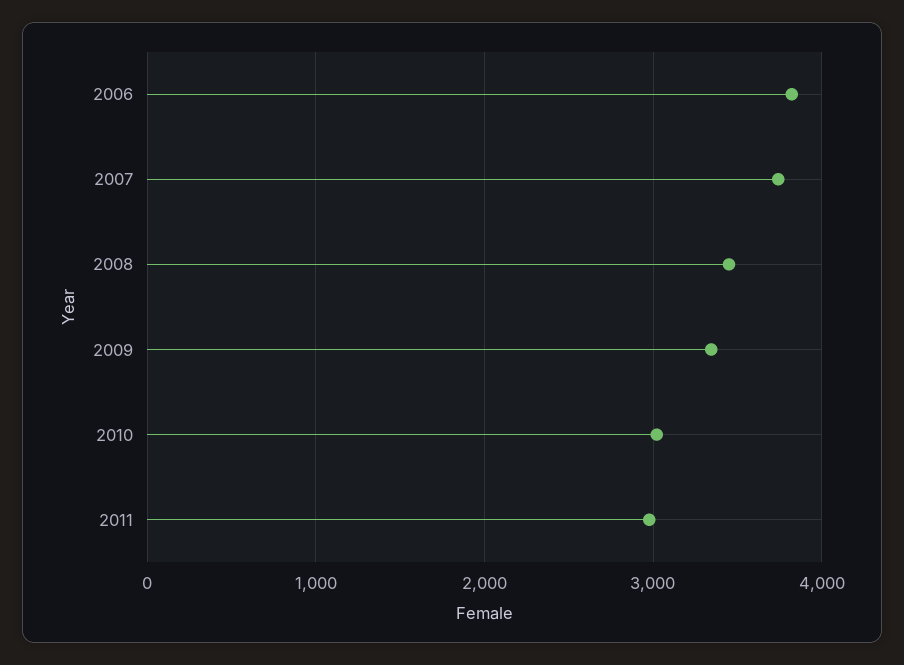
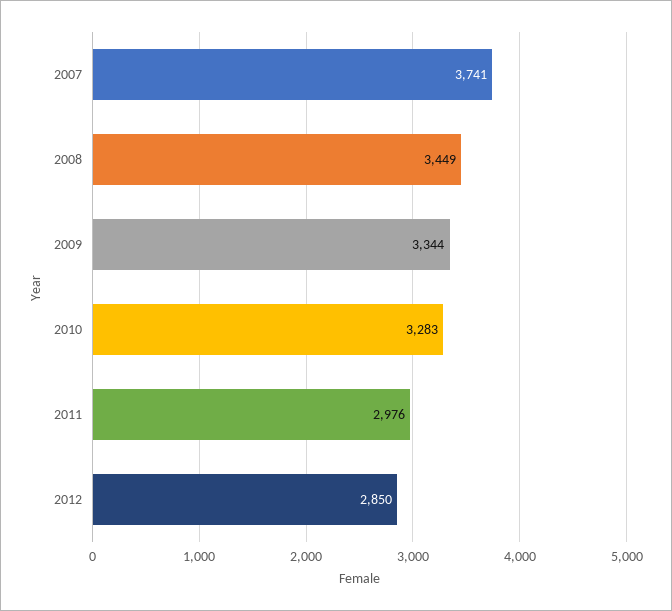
2006: 3800 -> none
2010: 3000 -> 3283
2012: none -> 2850

